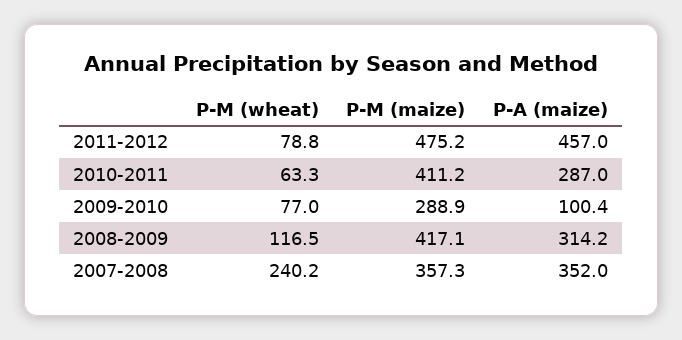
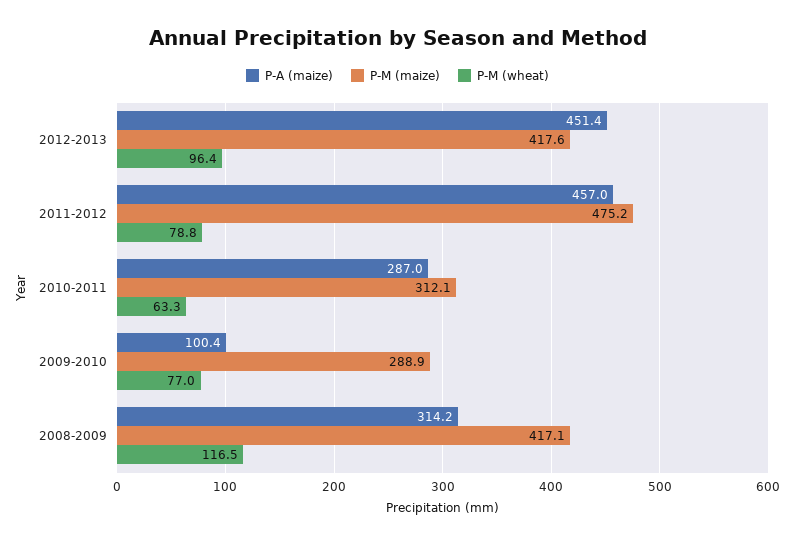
P-M (maize), 2010-2011: 411.2 -> 312.1
P-M (wheat), 2007-2008: 240.2 -> none
P-M (maize), 2007-2008: 357.3 -> none
P-A (maize), 2007-2008: 352 -> none
P-A (maize), 2012-2013: none -> 451.4
P-M (maize), 2012-2013: none -> 417.6
P-M (wheat), 2012-2013: none -> 96.4

